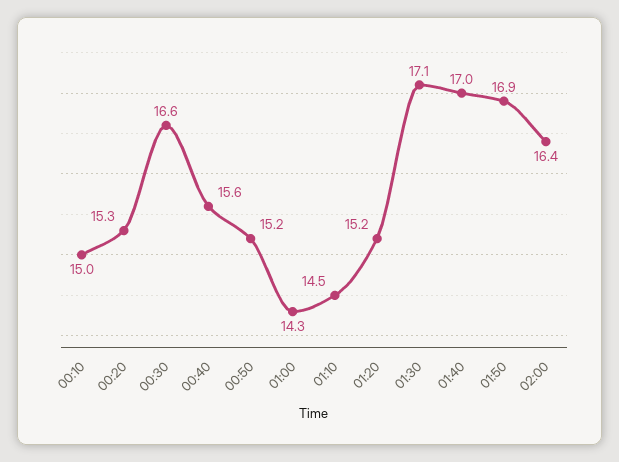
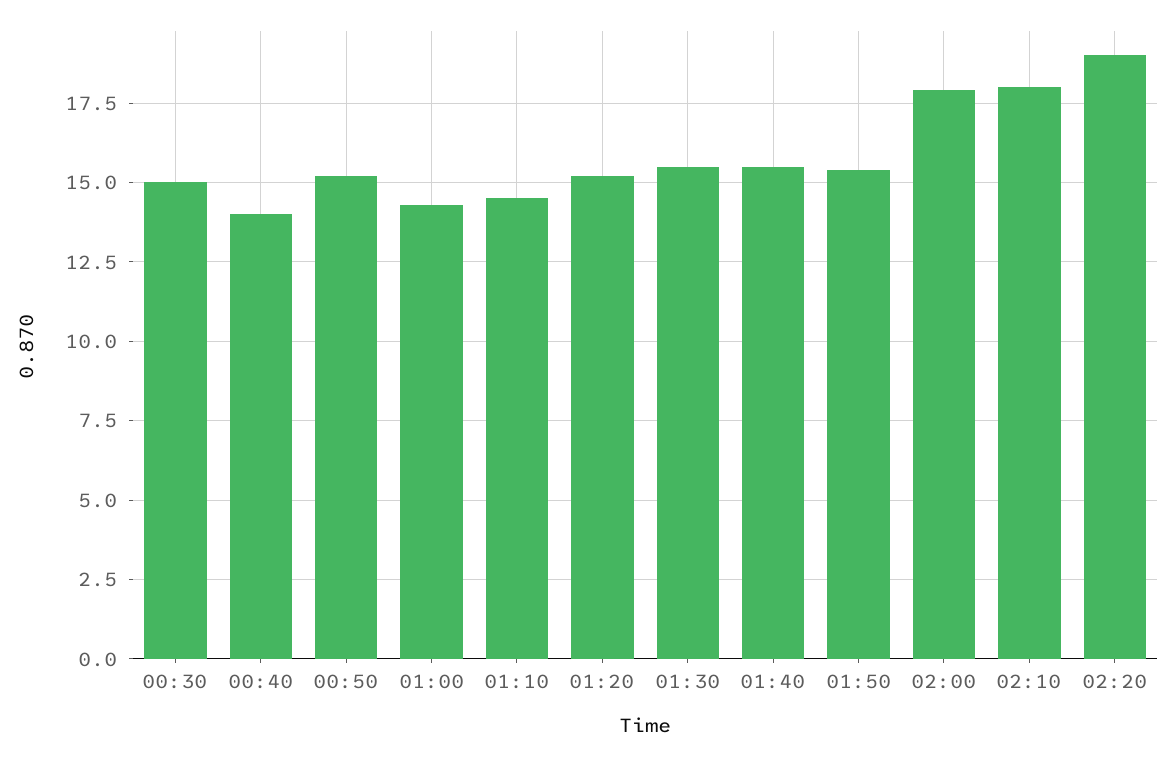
00:10: 15 -> none
00:20: 15.3 -> none
00:30: 16.6 -> 15
00:40: 15.6 -> 14
01:30: 17.1 -> 15.5
01:40: 17 -> 15.5
01:50: 16.9 -> 15.5
02:00: 16.4 -> 18
02:10: none -> 18
02:20: none -> 19

